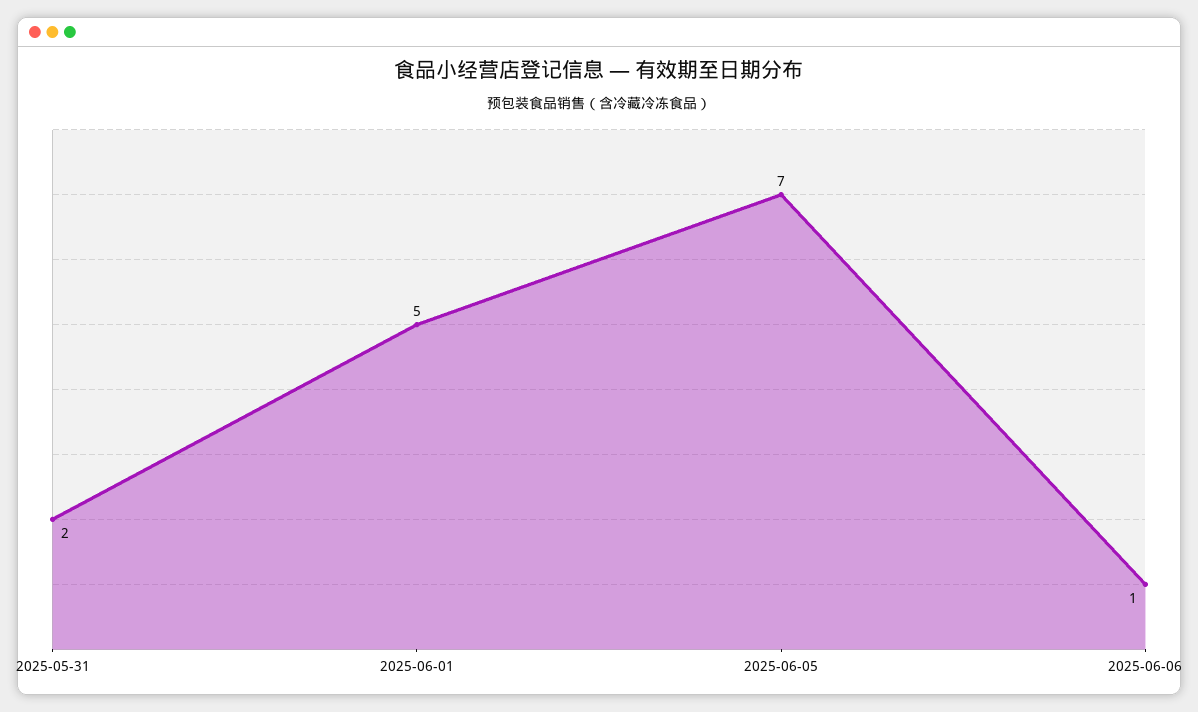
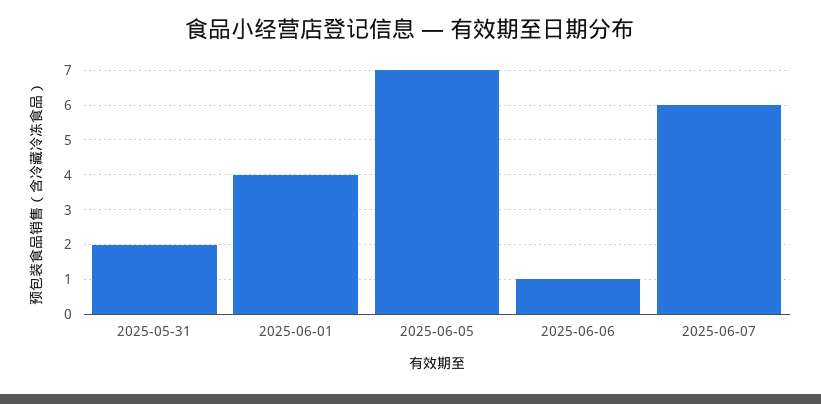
2025-06-01: 5 -> 4
2025-06-07: none -> 6

